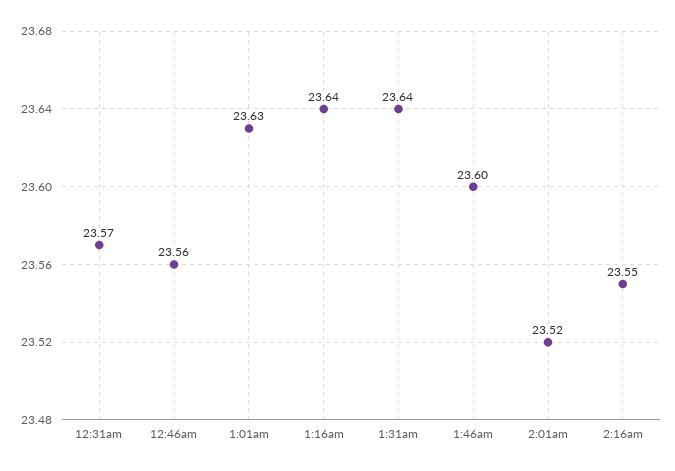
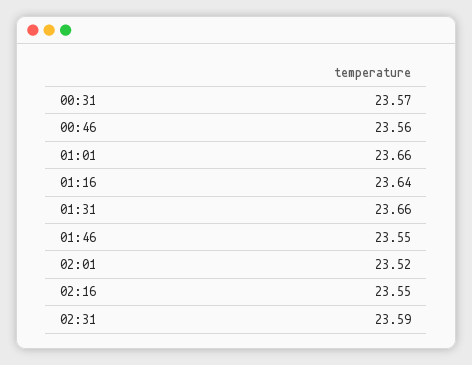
1:01am: 23.63 -> 23.66
1:31am: 23.64 -> 23.66
1:46am: 23.6 -> 23.55
02:31: none -> 23.59

